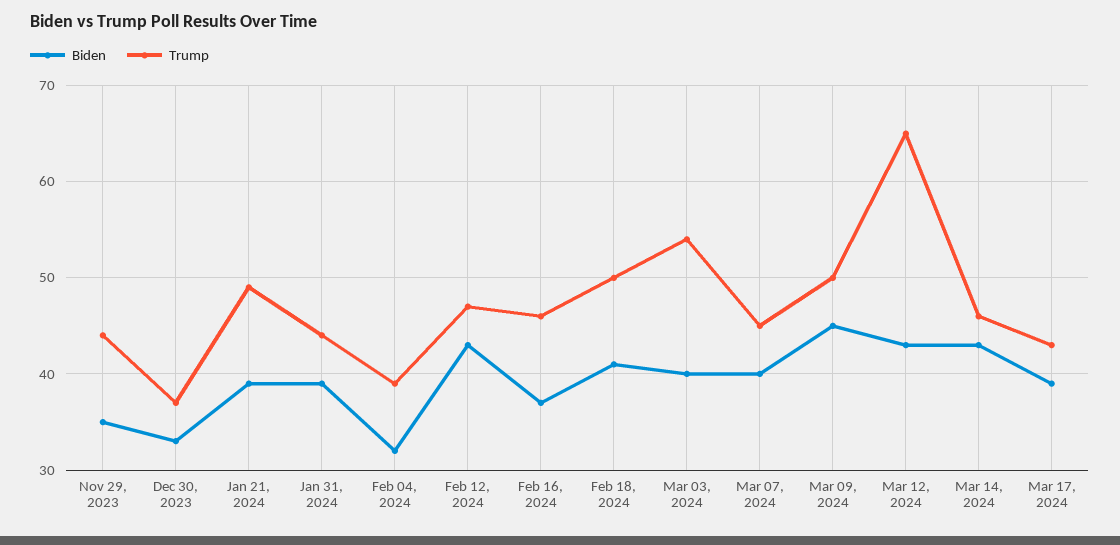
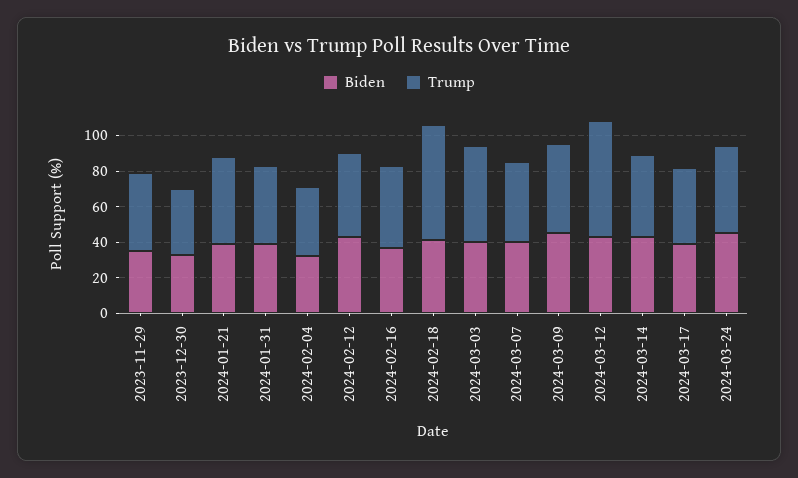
Trump, Feb 18, 2024: 50 -> 65
Biden, 2024-03-24: none -> 45
Trump, 2024-03-24: none -> 50

